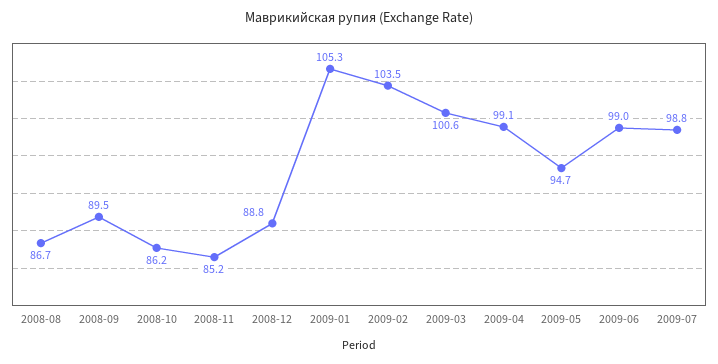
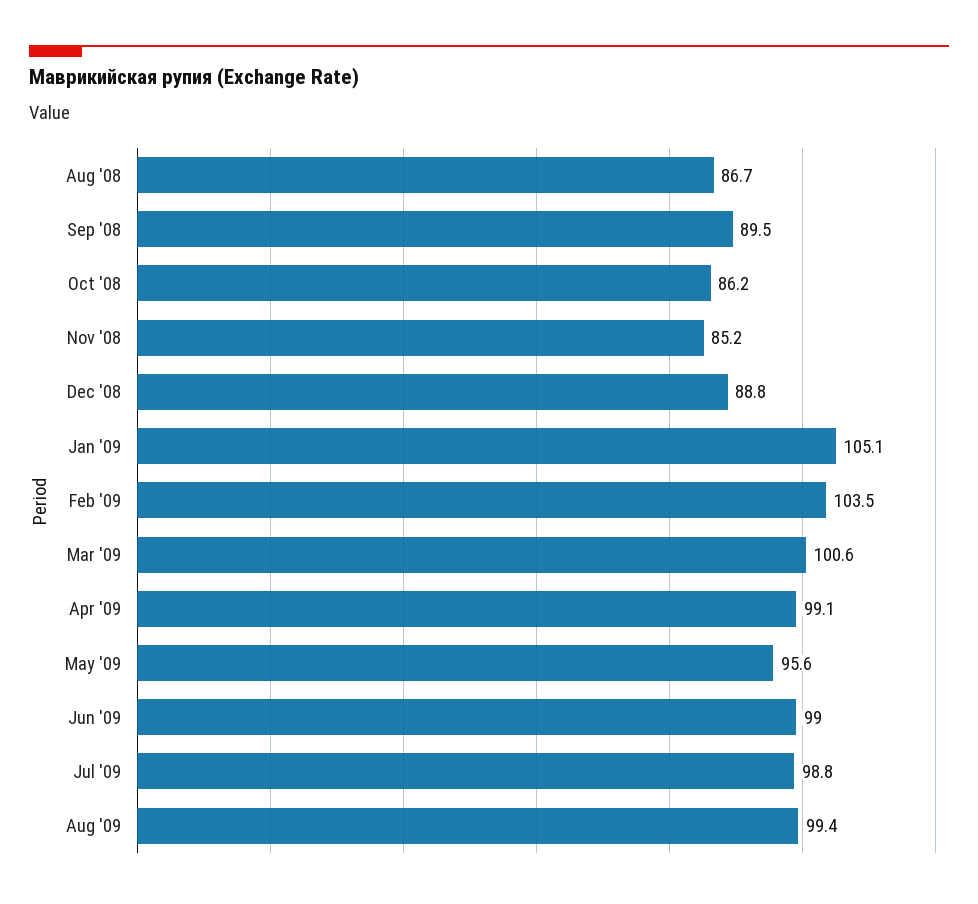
2009-01: 105.3 -> 105.1
2009-05: 94.7 -> 95.6
Aug '09: none -> 99.4

